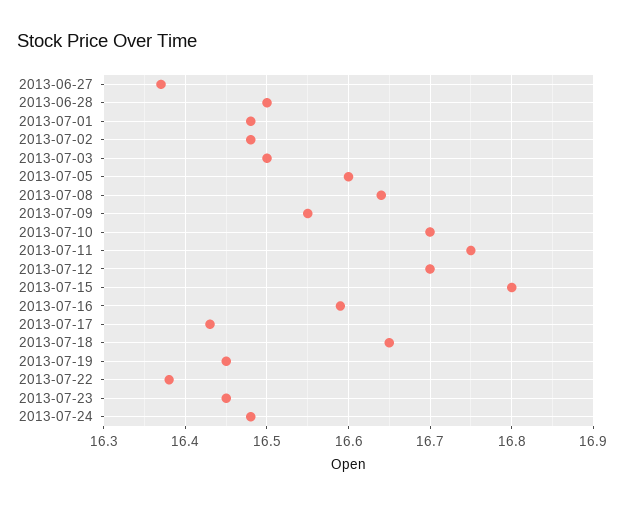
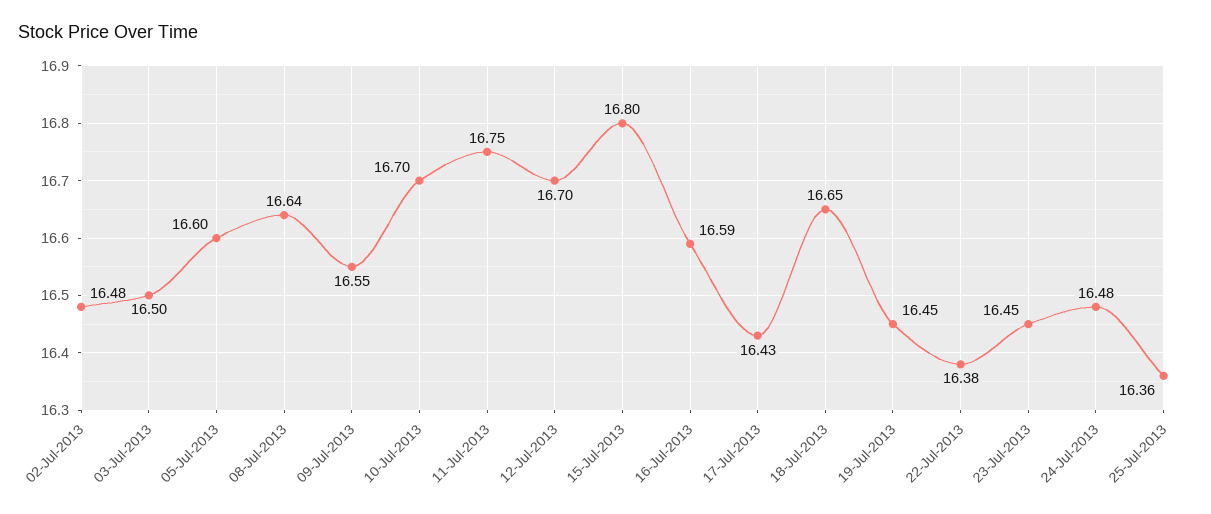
2013-06-27: 16.37 -> none
2013-06-28: 16.5 -> none
2013-07-01: 16.48 -> none
25-Jul-2013: none -> 16.36

